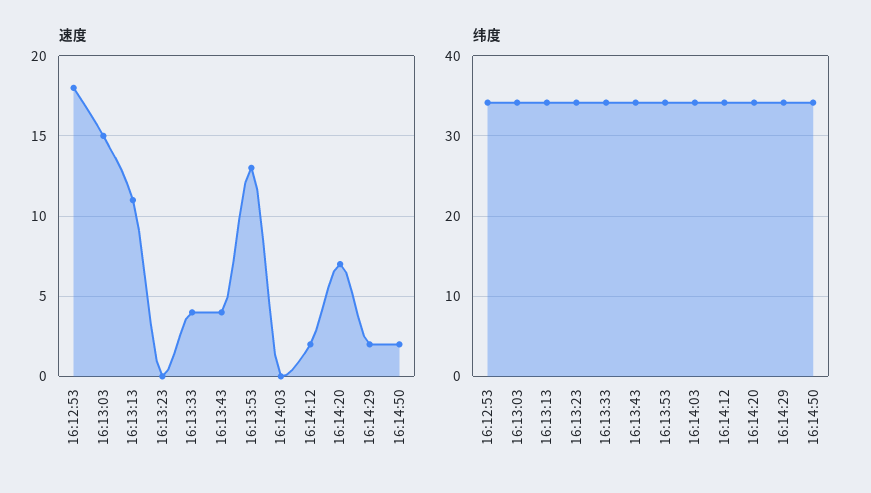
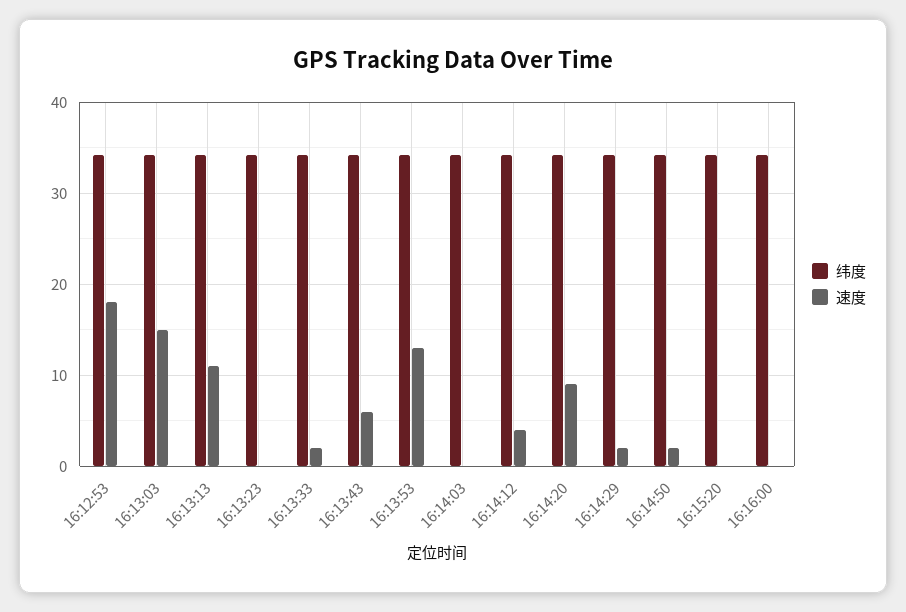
速度, 16:13:33: 4 -> 2
速度, 16:13:43: 4 -> 6
速度, 16:14:12: 2 -> 4
速度, 16:14:20: 7 -> 9
纬度, 16:15:20: none -> 34
速度, 16:15:20: none -> 0
纬度, 16:16:00: none -> 34
速度, 16:16:00: none -> 0

